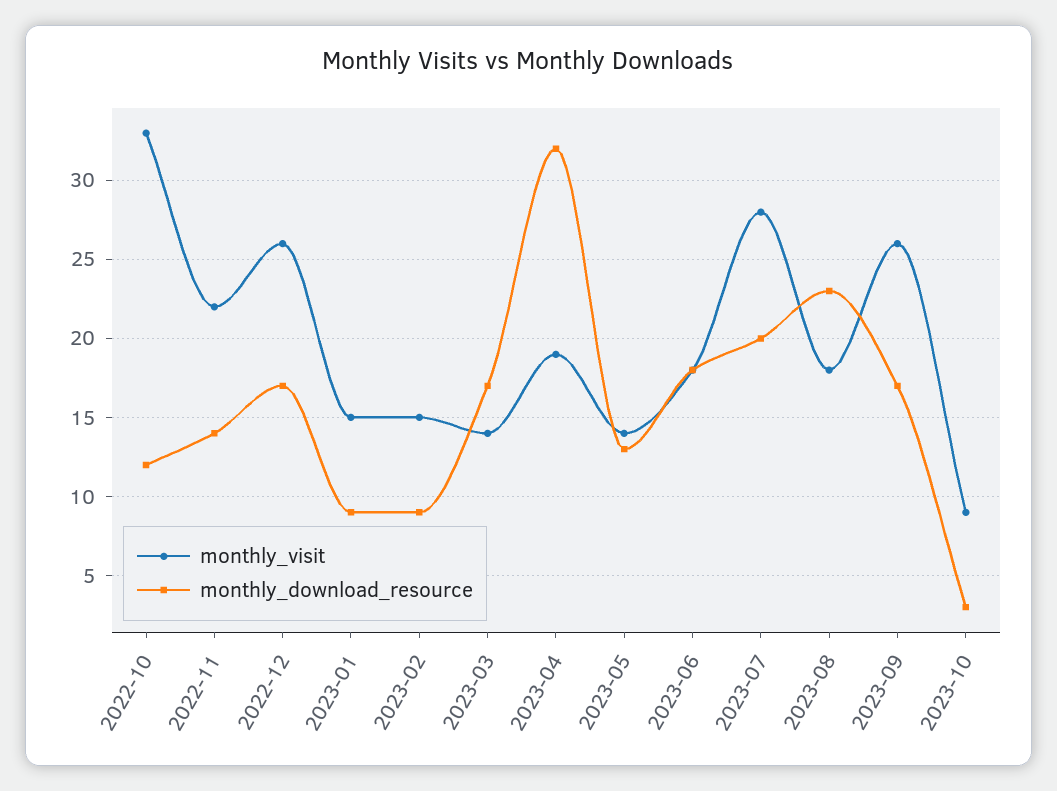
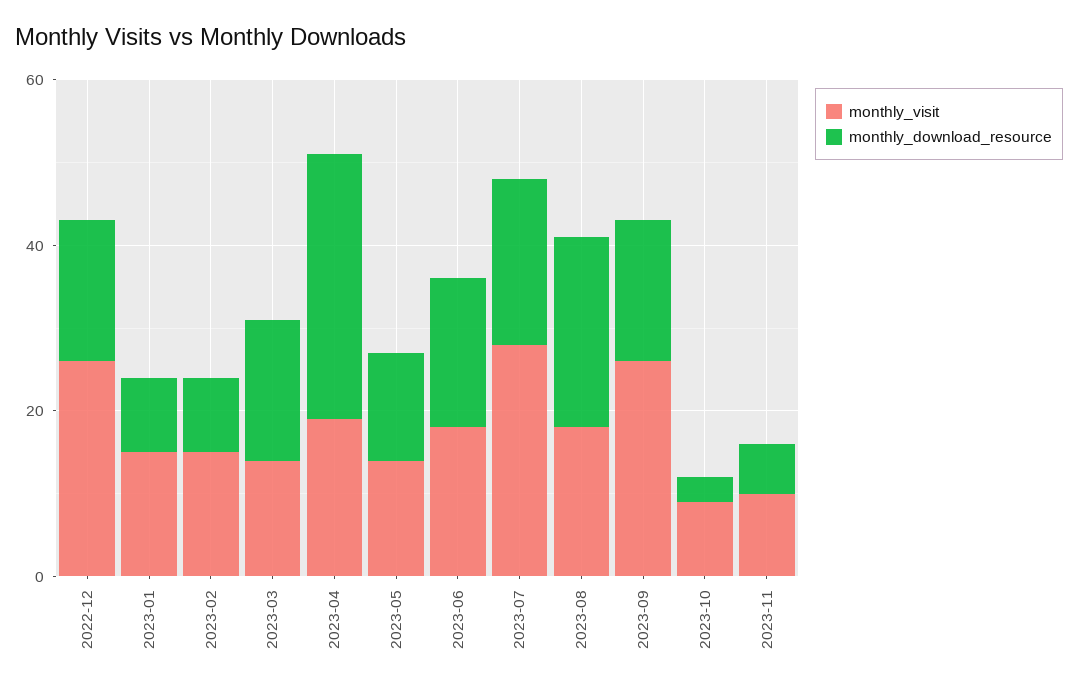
monthly_visit, 2022-10: 33 -> none
monthly_download_resource, 2022-10: 12 -> none
monthly_visit, 2022-11: 22 -> none
monthly_download_resource, 2022-11: 14 -> none
monthly_visit, 2023-11: none -> 10
monthly_download_resource, 2023-11: none -> 5

